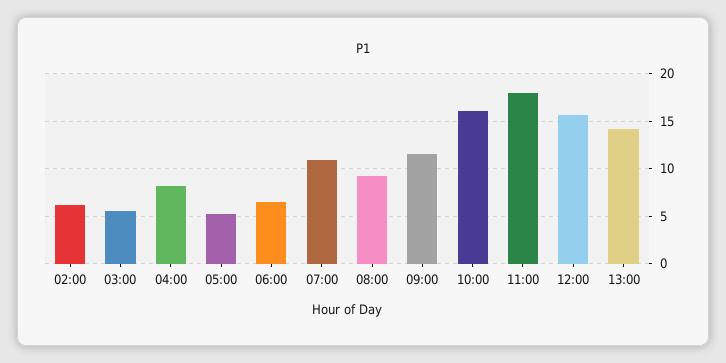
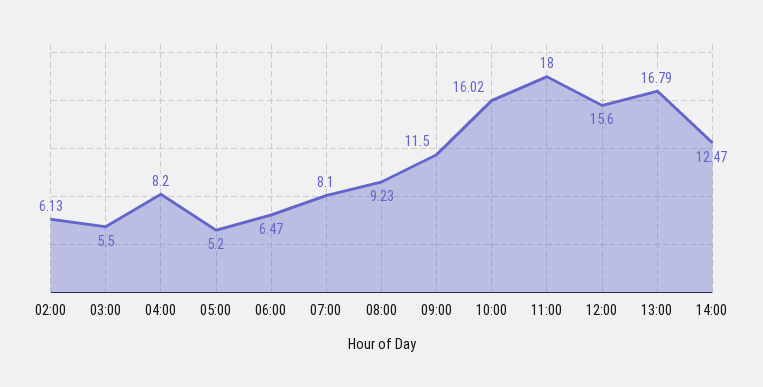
07:00: 11 -> 8.1
13:00: 14 -> 16.79
14:00: none -> 12.47

